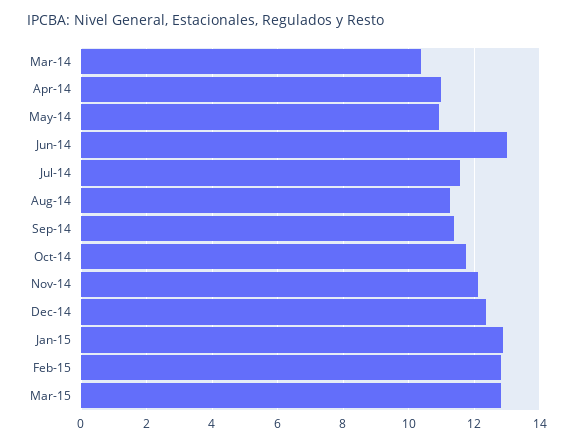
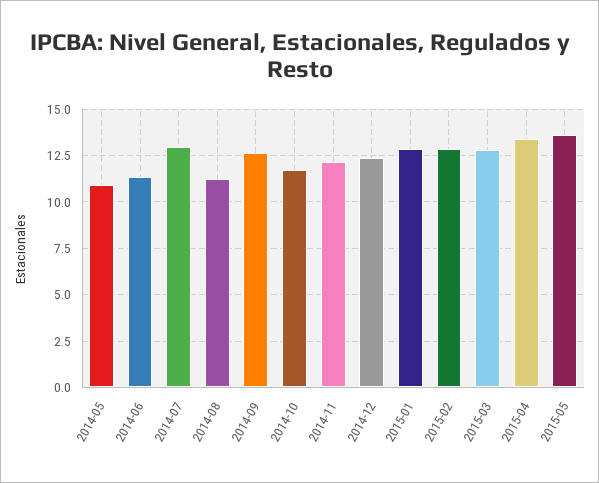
Mar-14: 10.4 -> none
Apr-14: 11 -> none
Jun-14: 13 -> 11.5
Jul-14: 11.6 -> 13
Sep-14: 11.4 -> 12.5
2015-04: none -> 13.5
2015-05: none -> 13.5

